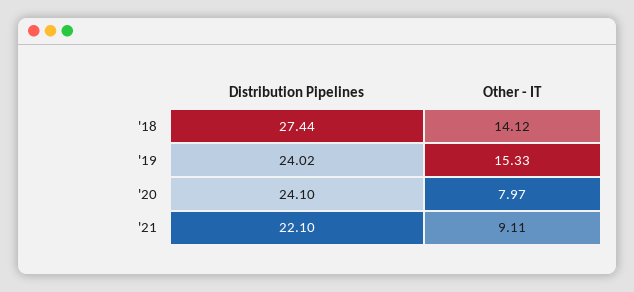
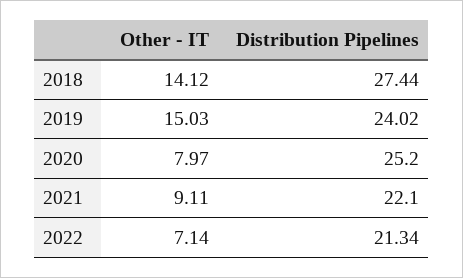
Other - IT, '19: 15.33 -> 15.03
Distribution Pipelines, '20: 24.1 -> 25.2
Other - IT, 2022: none -> 7.14
Distribution Pipelines, 2022: none -> 21.34

